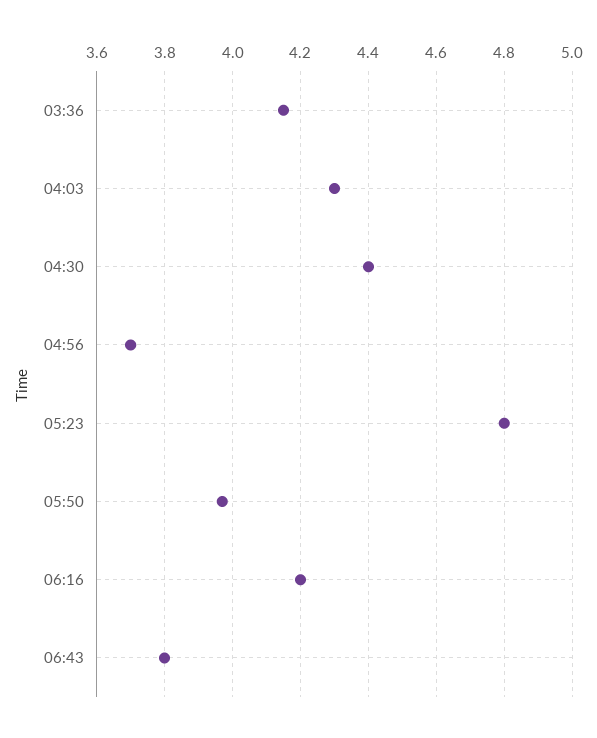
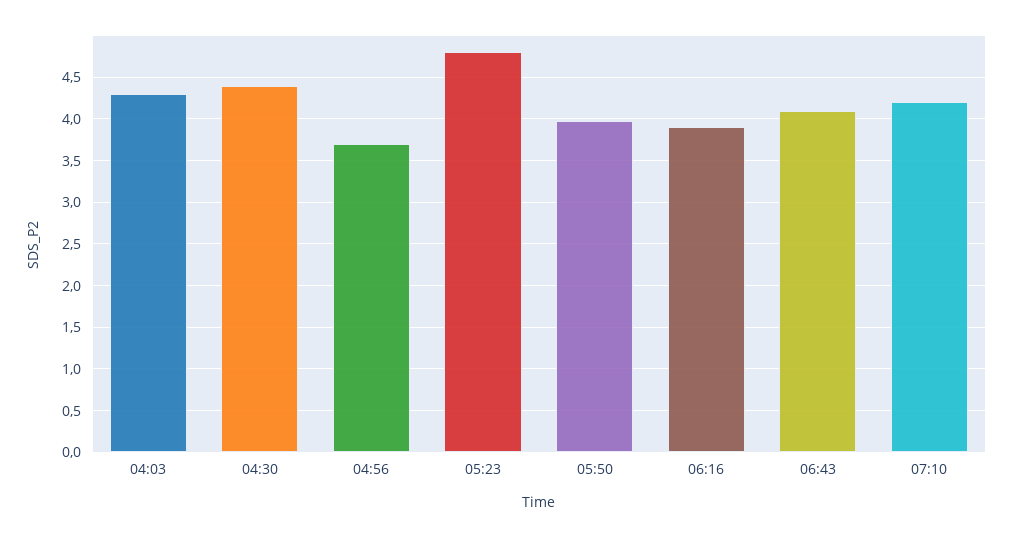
03:36: 4.15 -> none
06:16: 4.2 -> 3.9
06:43: 3.8 -> 4.1
07:10: none -> 4.2

